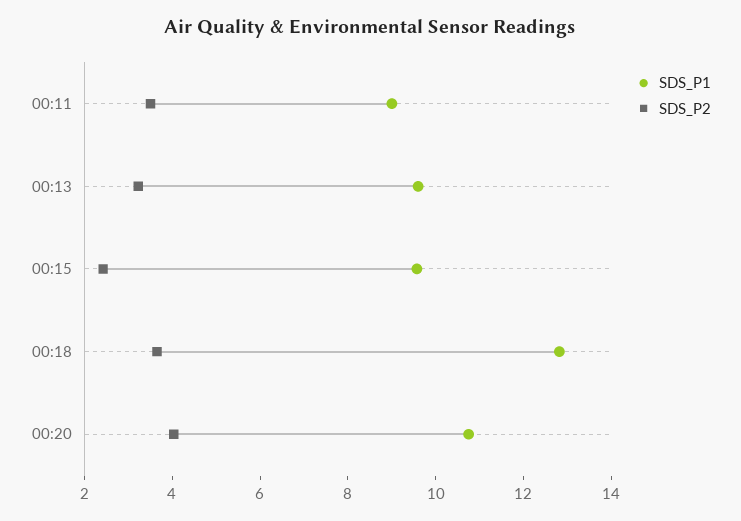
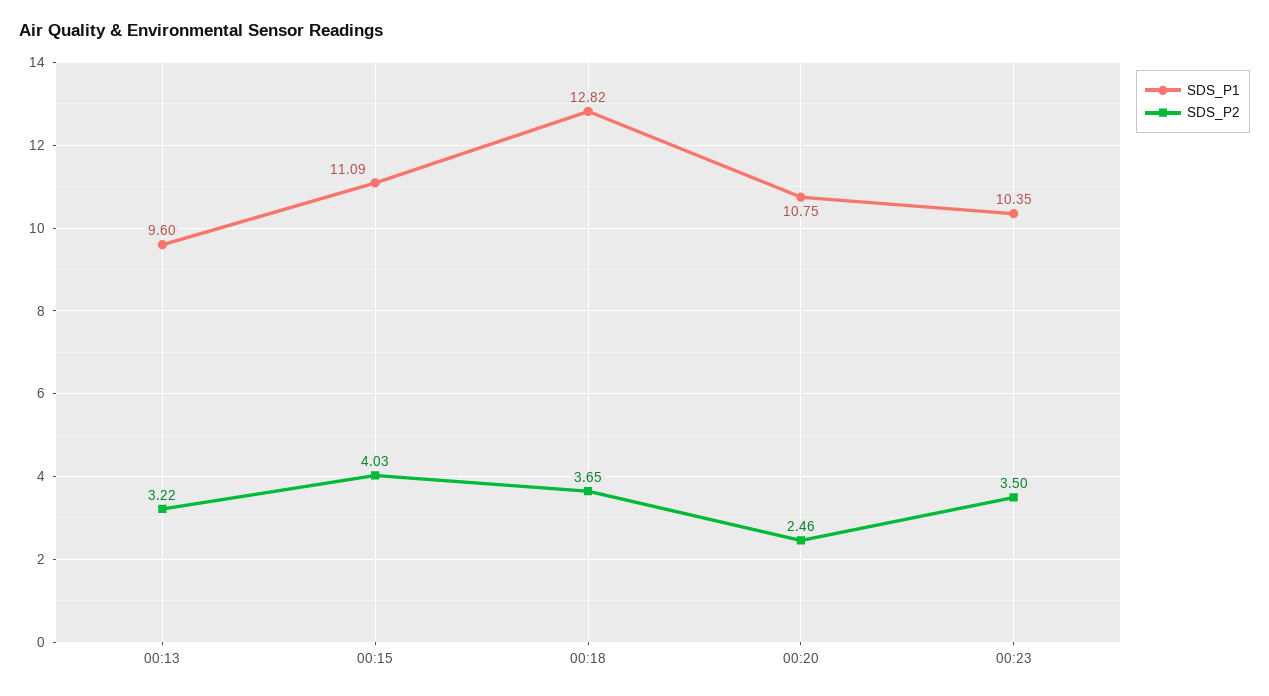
SDS_P1, 00:11: 9 -> none
SDS_P2, 00:11: 3.5 -> none
SDS_P1, 00:15: 9.5 -> 11.09
SDS_P2, 00:15: 2.5 -> 4.03
SDS_P2, 00:20: 4 -> 2.46
SDS_P1, 00:23: none -> 10.35
SDS_P2, 00:23: none -> 3.5

